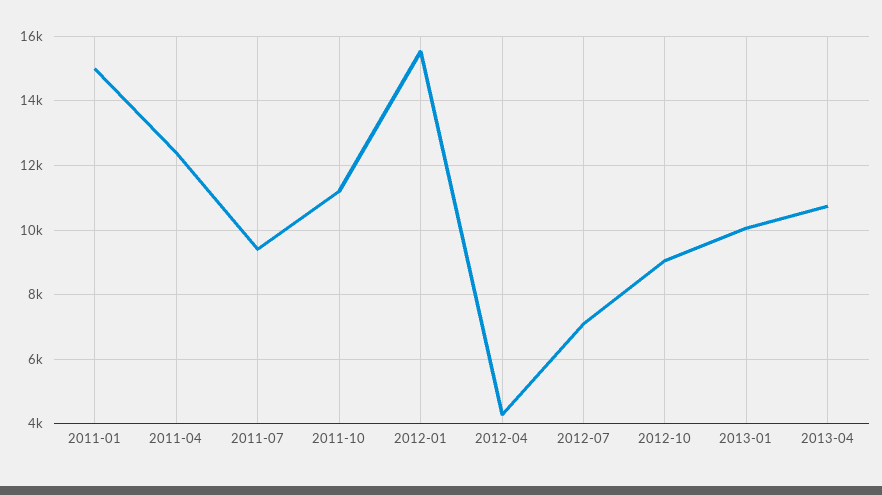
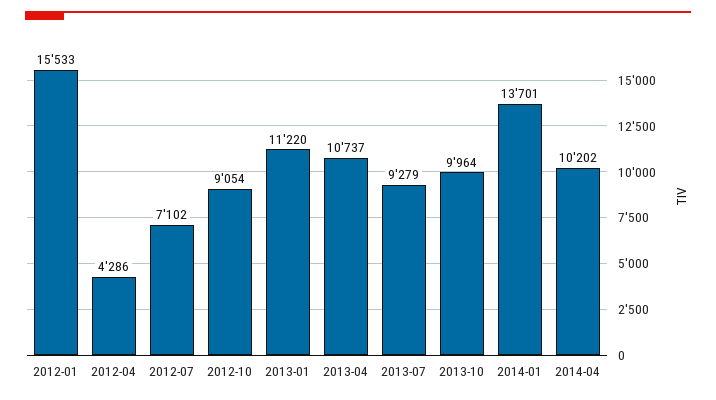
2011-01: 15000 -> none
2011-04: 12400 -> none
2011-07: 9400 -> none
2011-10: 11200 -> none
2013-01: 10000 -> 11220
2013-07: none -> 9279
2013-10: none -> 9964
2014-01: none -> 13701
2014-04: none -> 10202

